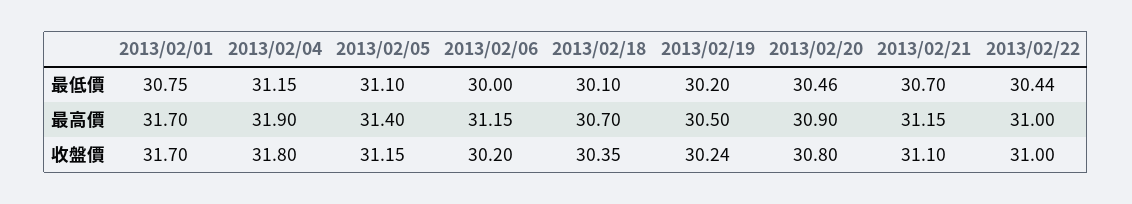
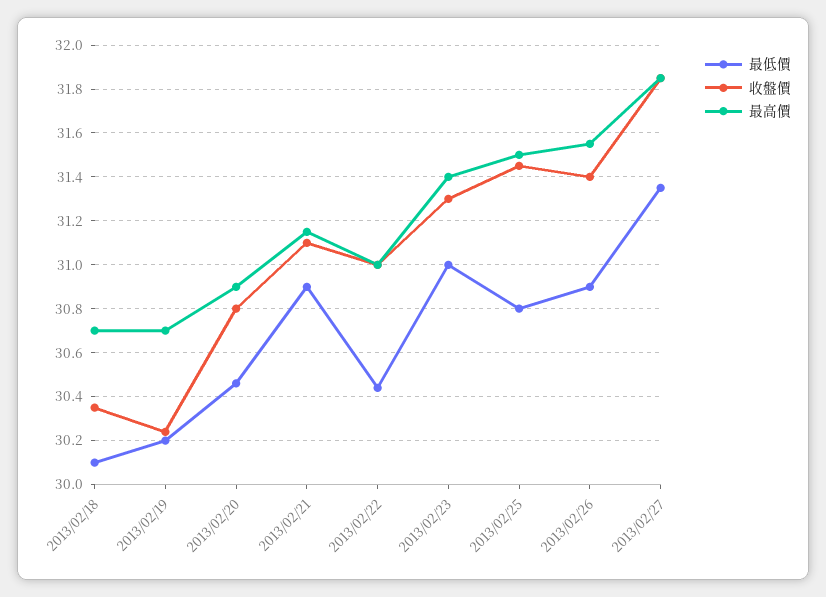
最低價, 2013/02/01: 30.75 -> none
最低價, 2013/02/04: 31.15 -> none
最低價, 2013/02/05: 31.1 -> none
最低價, 2013/02/06: 30 -> none
最低價, 2013/02/21: 30.7 -> 30.9
最高價, 2013/02/01: 31.7 -> none
最高價, 2013/02/04: 31.9 -> none
最高價, 2013/02/05: 31.4 -> none
最高價, 2013/02/06: 31.15 -> none
最高價, 2013/02/19: 30.5 -> 30.7
收盤價, 2013/02/01: 31.7 -> none
收盤價, 2013/02/04: 31.8 -> none
收盤價, 2013/02/05: 31.15 -> none
收盤價, 2013/02/06: 30.2 -> none
最低價, 2013/02/23: none -> 31
收盤價, 2013/02/23: none -> 31.3
最高價, 2013/02/23: none -> 31.4
最低價, 2013/02/25: none -> 30.8
收盤價, 2013/02/25: none -> 31.45
最高價, 2013/02/25: none -> 31.5
最低價, 2013/02/26: none -> 30.9
收盤價, 2013/02/26: none -> 31.4
最高價, 2013/02/26: none -> 31.55
最低價, 2013/02/27: none -> 31.35
收盤價, 2013/02/27: none -> 31.85
最高價, 2013/02/27: none -> 31.85

